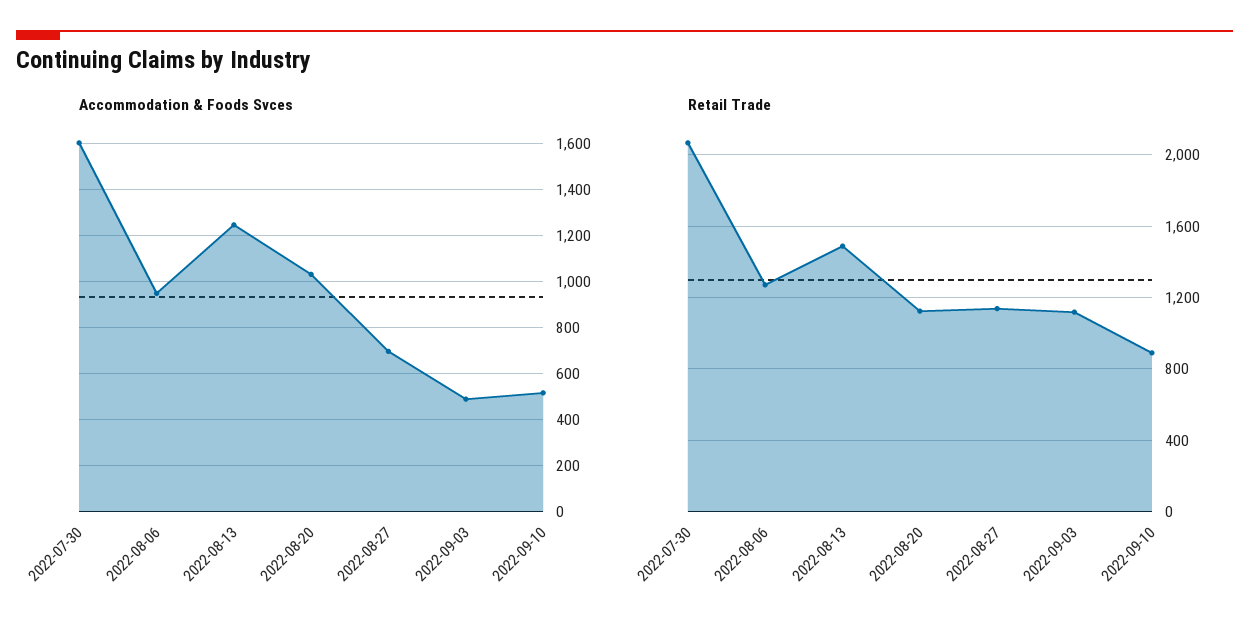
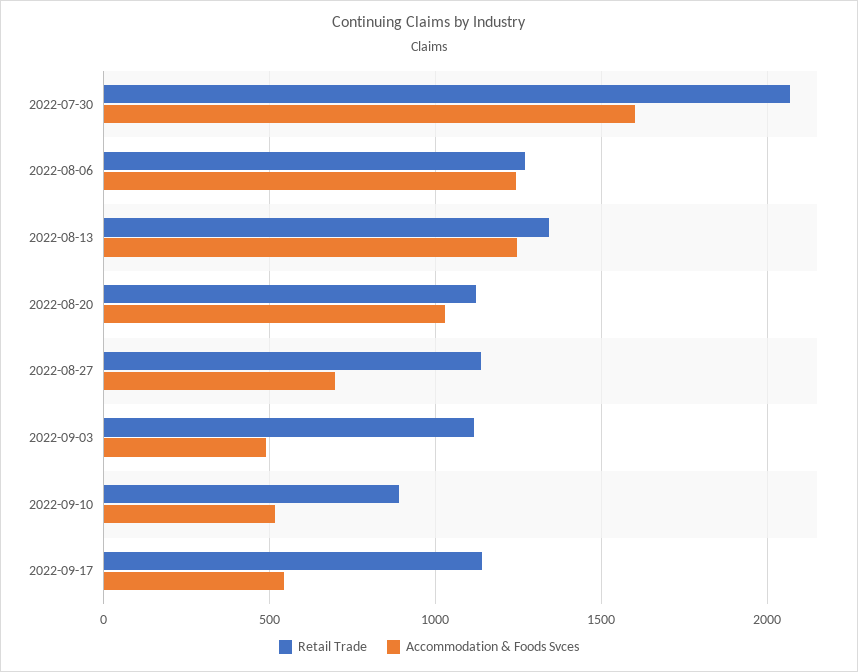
Accommodation & Foods Svces, 2022-08-06: 950 -> 1250
Retail Trade, 2022-08-13: 1500 -> 1350
Retail Trade, 2022-09-17: none -> 1150
Accommodation & Foods Svces, 2022-09-17: none -> 550

